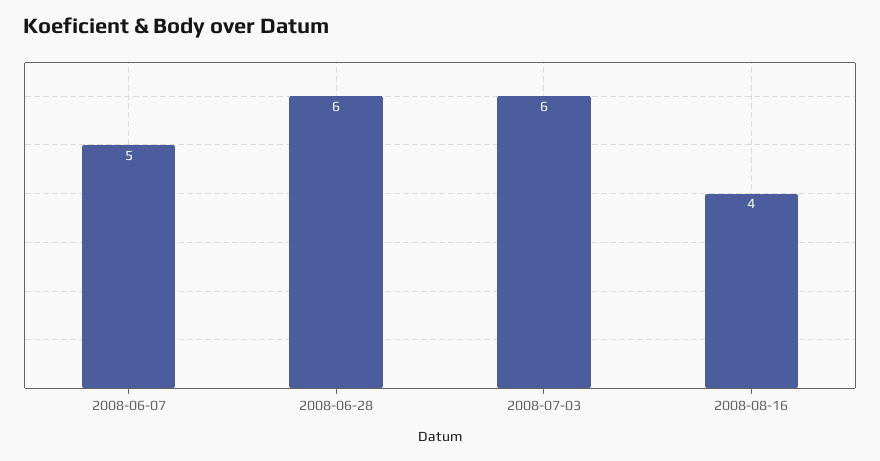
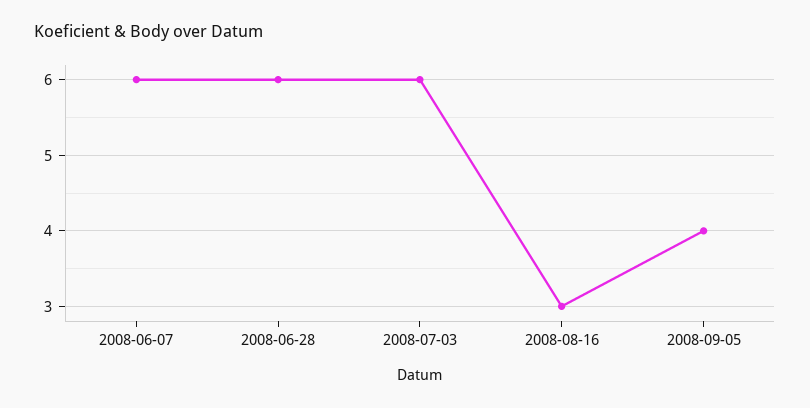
2008-06-07: 5 -> 6
2008-08-16: 4 -> 3
2008-09-05: none -> 4

